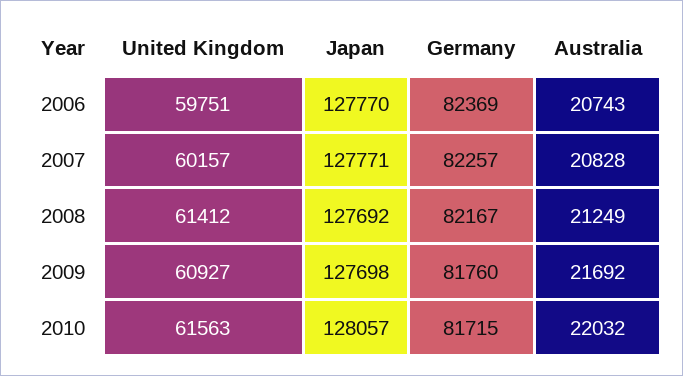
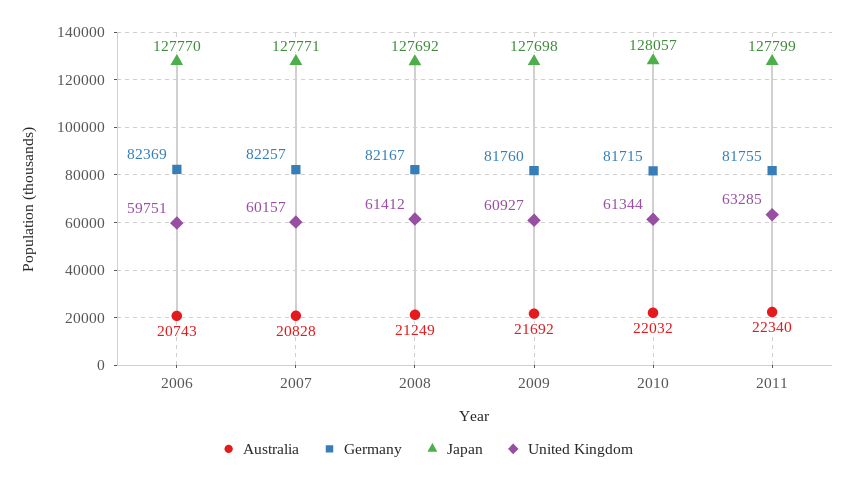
United Kingdom, 2010: 61563 -> 61344
Australia, 2011: none -> 22340
Germany, 2011: none -> 81755
Japan, 2011: none -> 127799
United Kingdom, 2011: none -> 63285

